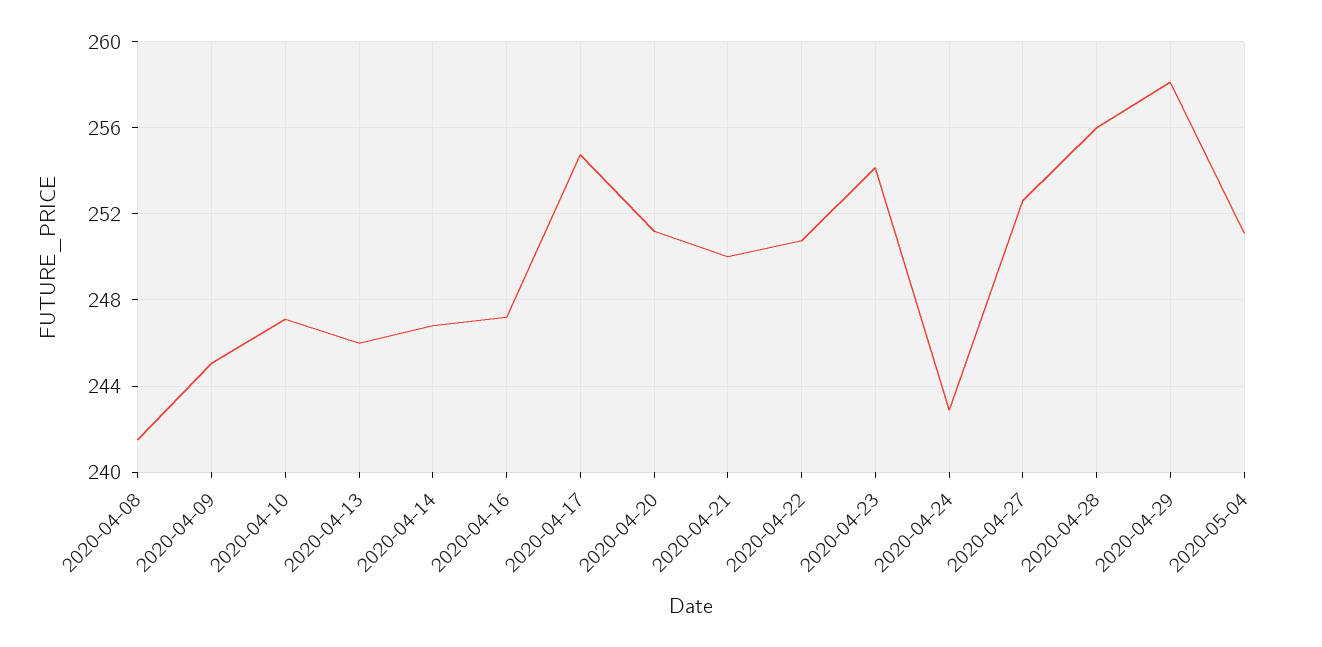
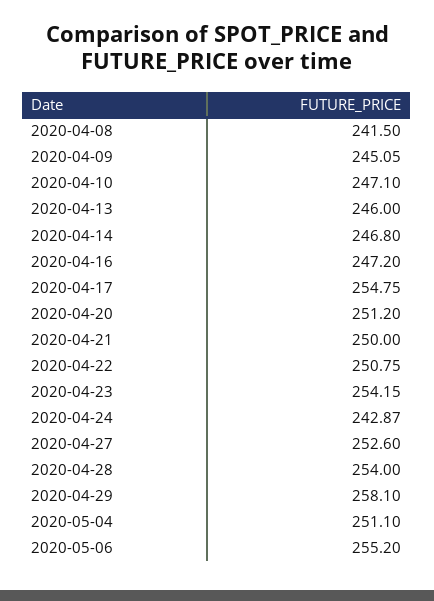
2020-04-28: 256 -> 254
2020-05-06: none -> 255.2

